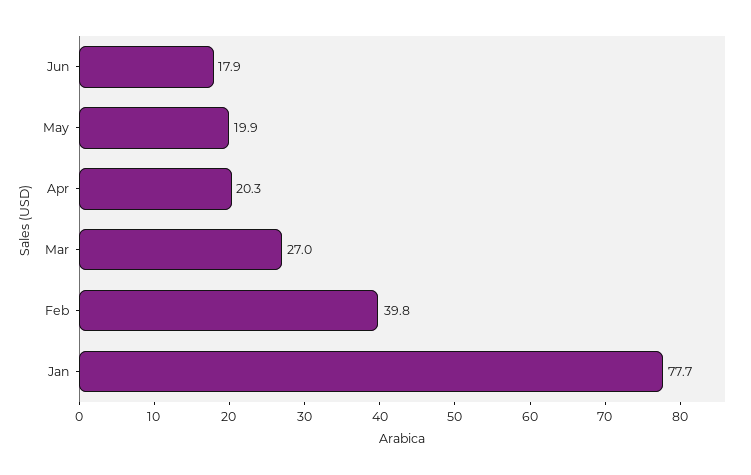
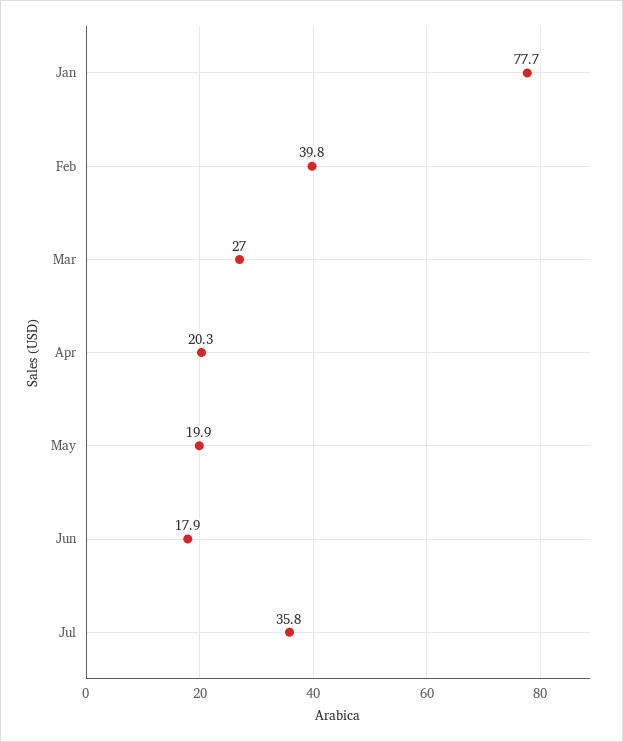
Jul: none -> 35.8

